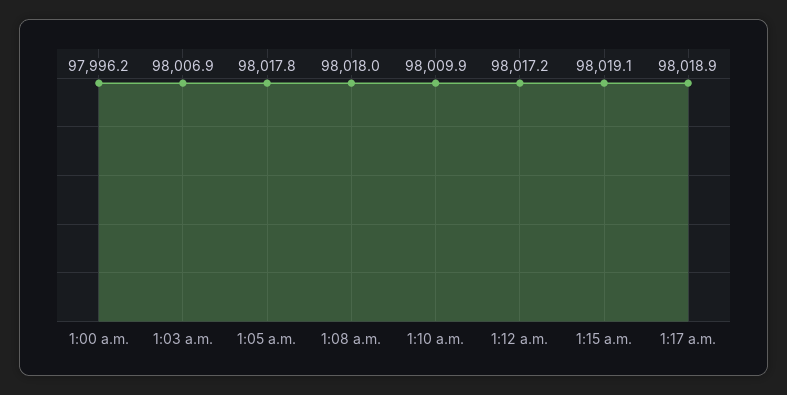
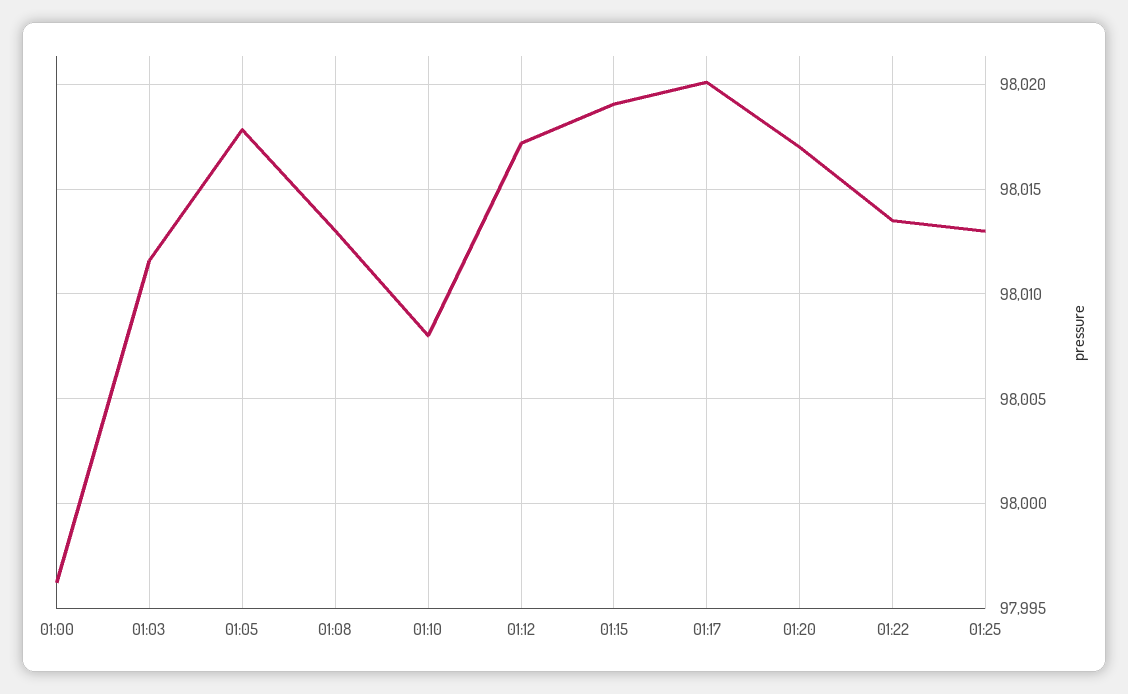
1:03 a.m.: 98006.9 -> 98011.5
1:08 a.m.: 98018 -> 98013
1:10 a.m.: 98009.9 -> 98008
1:17 a.m.: 98018.9 -> 98020
01:20: none -> 98017
01:22: none -> 98013.5
01:25: none -> 98013

